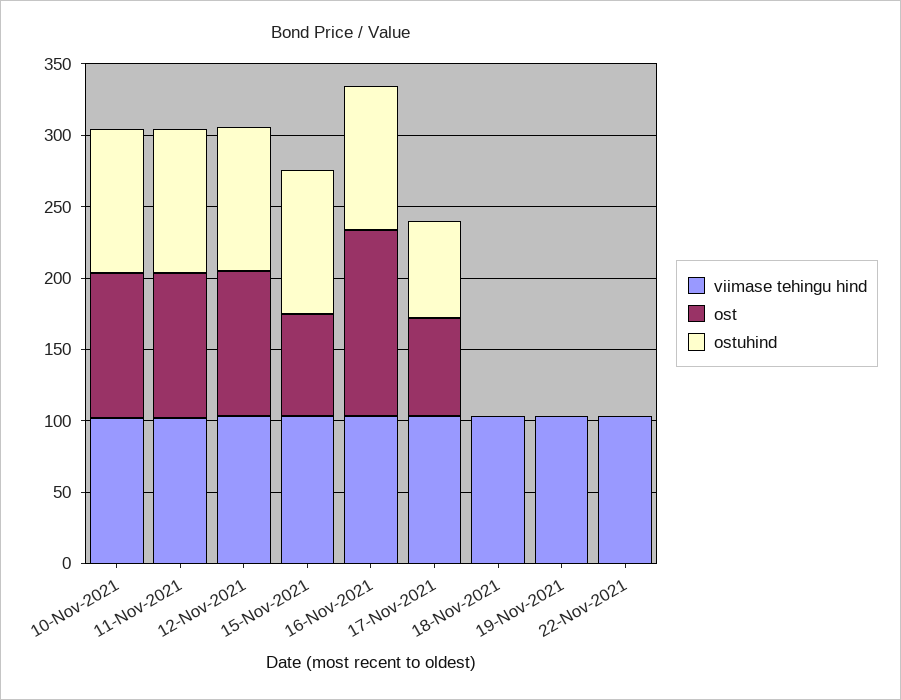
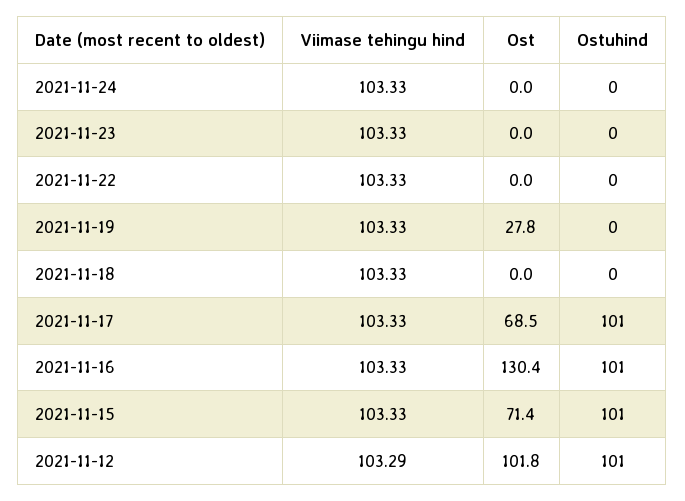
viimase tehingu hind, 10-Nov-2021: 100 -> none
ost, 10-Nov-2021: 100 -> none
ostuhind, 10-Nov-2021: 100 -> none
viimase tehingu hind, 11-Nov-2021: 100 -> none
ost, 11-Nov-2021: 100 -> none
ostuhind, 11-Nov-2021: 100 -> none
ostuhind, 17-Nov-2021: 70 -> 101
ost, 19-Nov-2021: 0 -> 27.8
viimase tehingu hind, 2021-11-24: none -> 103.33
ost, 2021-11-24: none -> 0
ostuhind, 2021-11-24: none -> 0
viimase tehingu hind, 2021-11-23: none -> 103.33
ost, 2021-11-23: none -> 0
ostuhind, 2021-11-23: none -> 0

